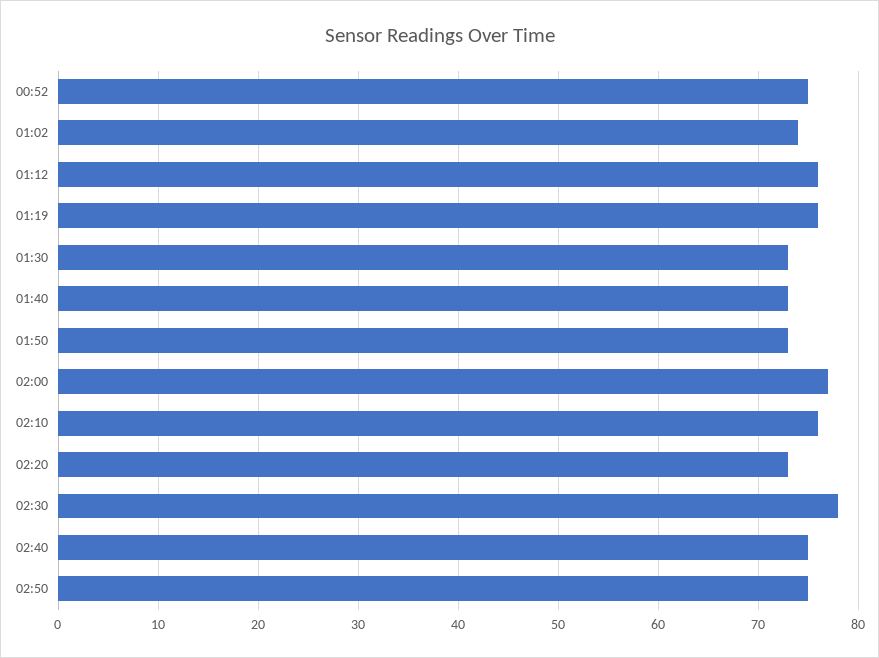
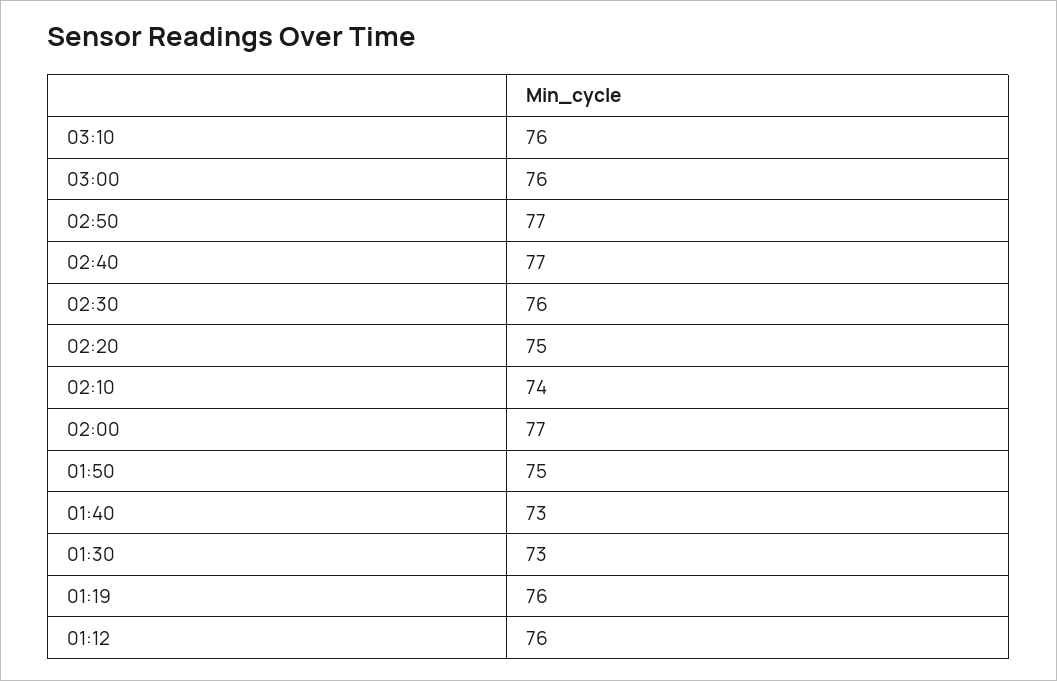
00:52: 75 -> none
01:02: 74 -> none
01:50: 73 -> 75
02:10: 76 -> 74
02:20: 73 -> 75
02:30: 78 -> 76
02:40: 75 -> 77
02:50: 75 -> 77
03:10: none -> 76
03:00: none -> 76

